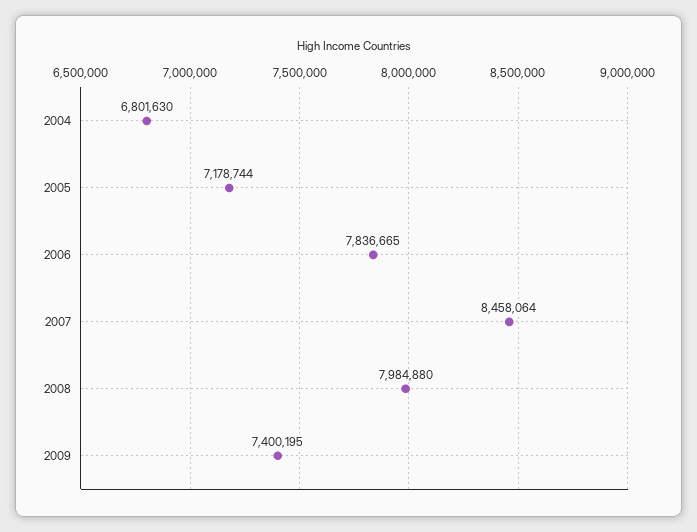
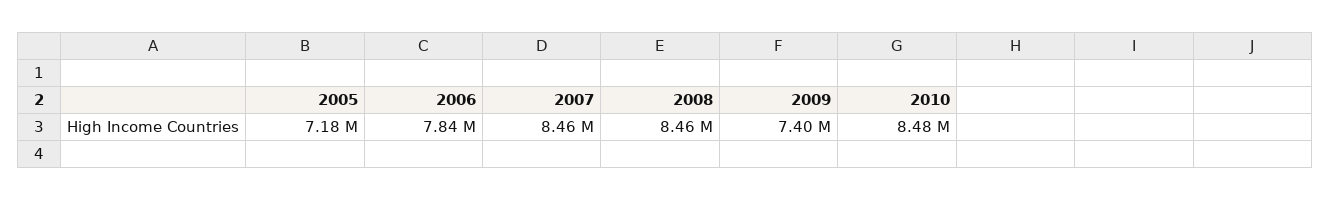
2004: 6801630 -> none
2008: 7984880 -> 8460000
2010: none -> 8480000

